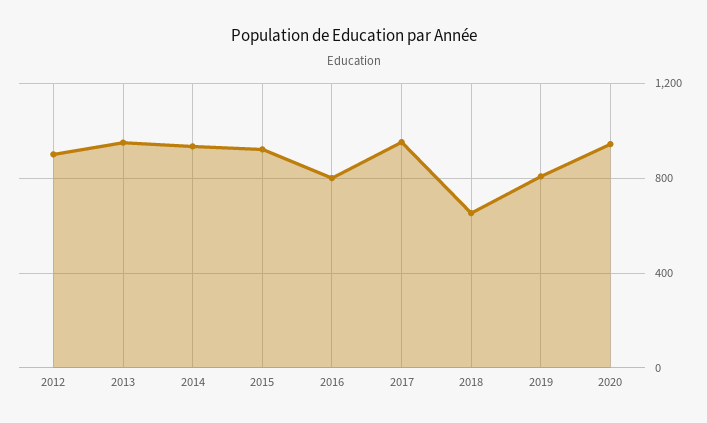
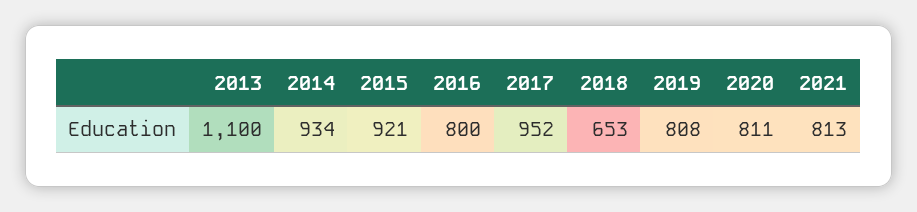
2012: 900 -> none
2013: 950 -> 1100
2020: 950 -> 811
2021: none -> 813

